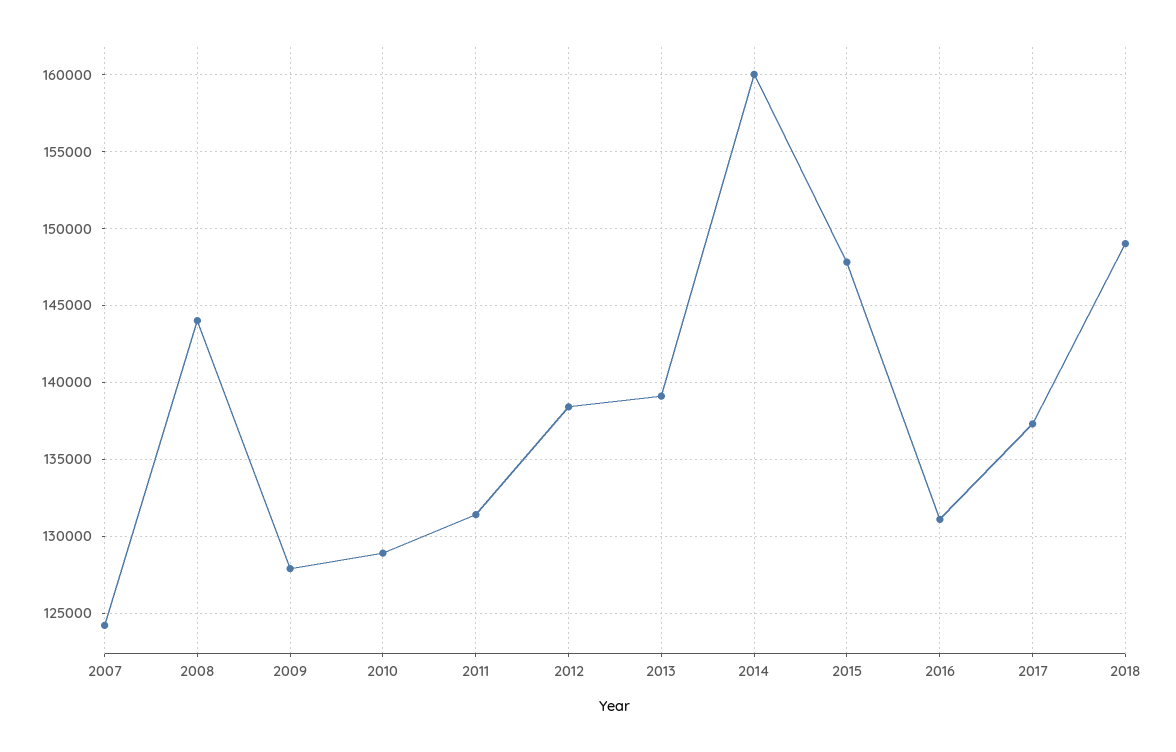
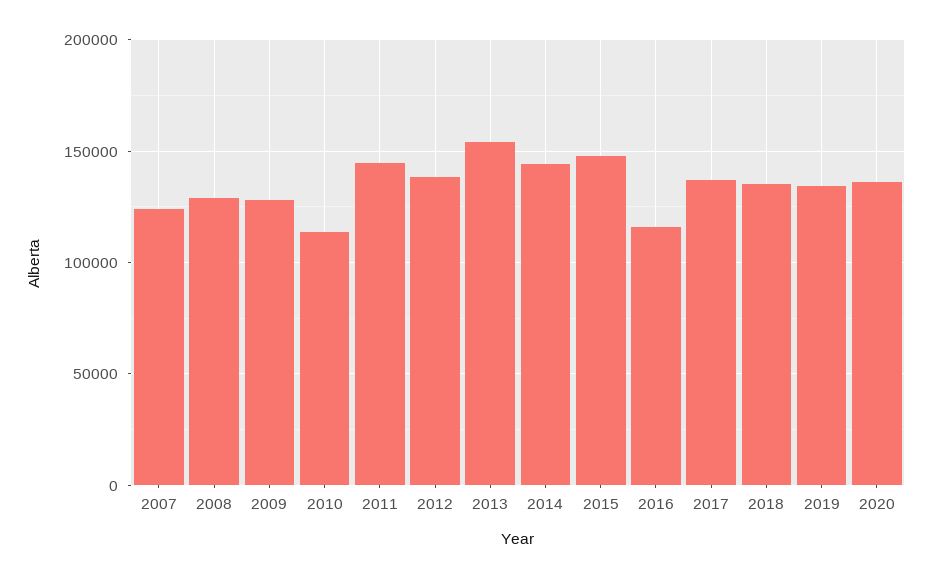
2008: 144000 -> 130000
2010: 129000 -> 115000
2011: 131500 -> 145000
2013: 139000 -> 155000
2014: 160000 -> 145000
2016: 131000 -> 115000
2018: 149000 -> 135000
2019: none -> 135000
2020: none -> 135000

